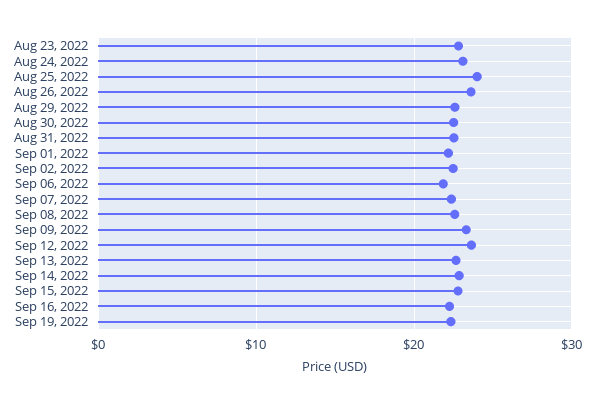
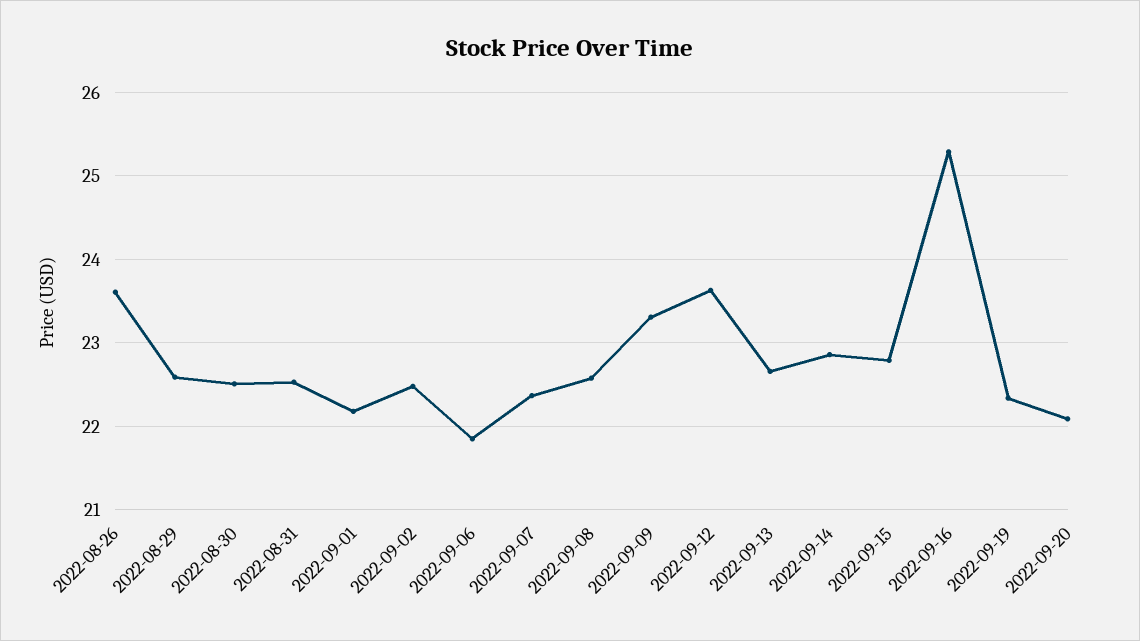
Aug 23, 2022: 23 -> none
Aug 24, 2022: 23 -> none
Aug 25, 2022: 24 -> none
Sep 16, 2022: 22 -> 25.3
2022-09-20: none -> 22.1

